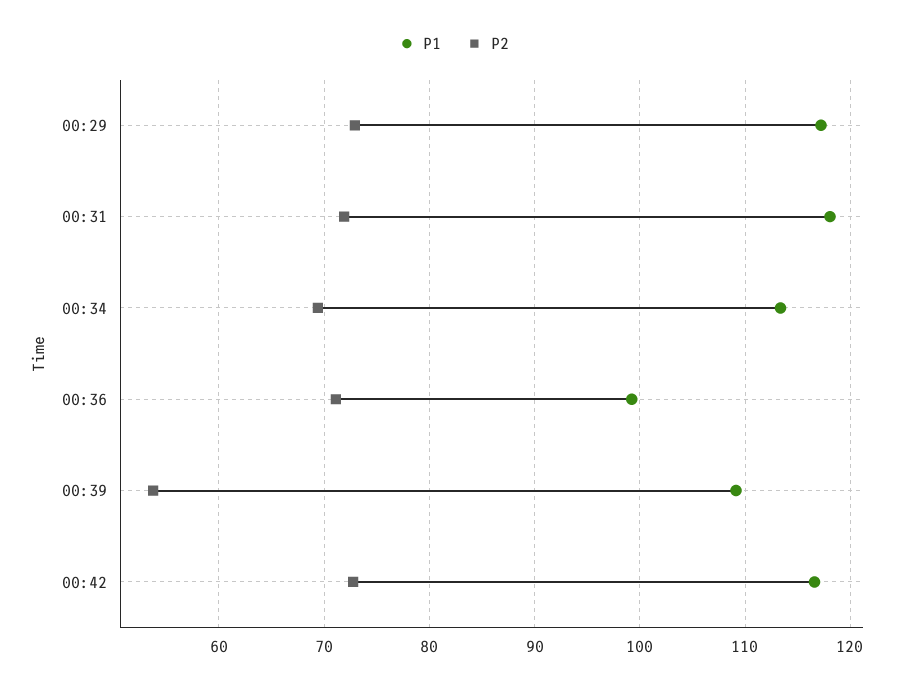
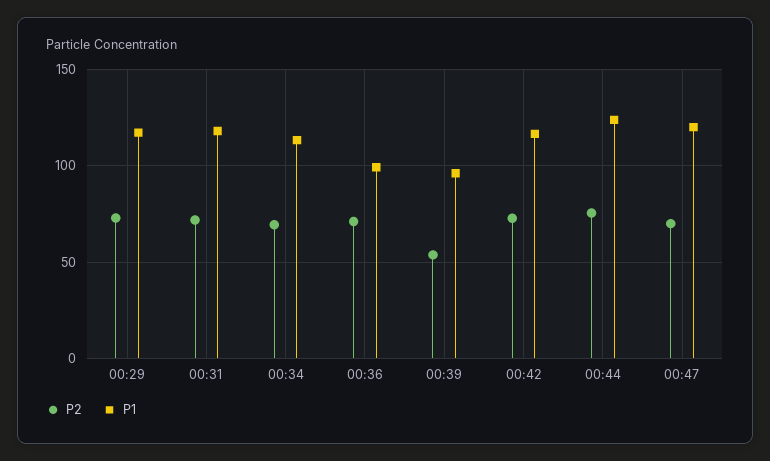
P1, 00:39: 109 -> 95
P2, 00:44: none -> 75
P1, 00:44: none -> 125
P2, 00:47: none -> 70
P1, 00:47: none -> 120

